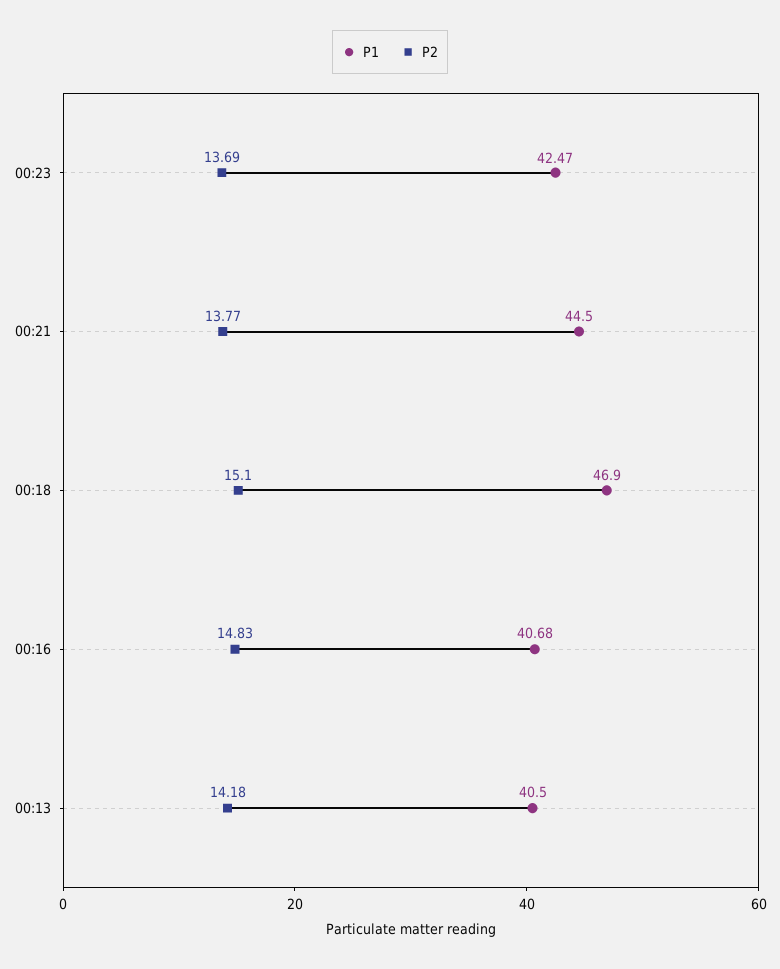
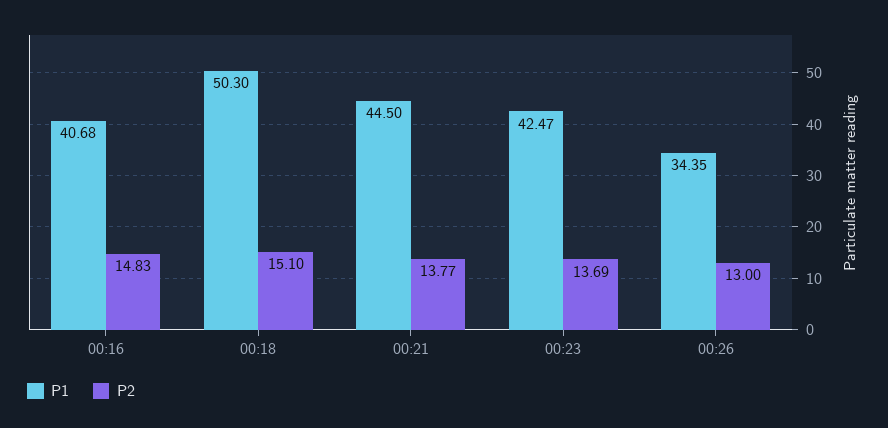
P1, 00:18: 46.9 -> 50.3
P1, 00:13: 40.5 -> none
P2, 00:13: 14.18 -> none
P1, 00:26: none -> 34.35
P2, 00:26: none -> 13

